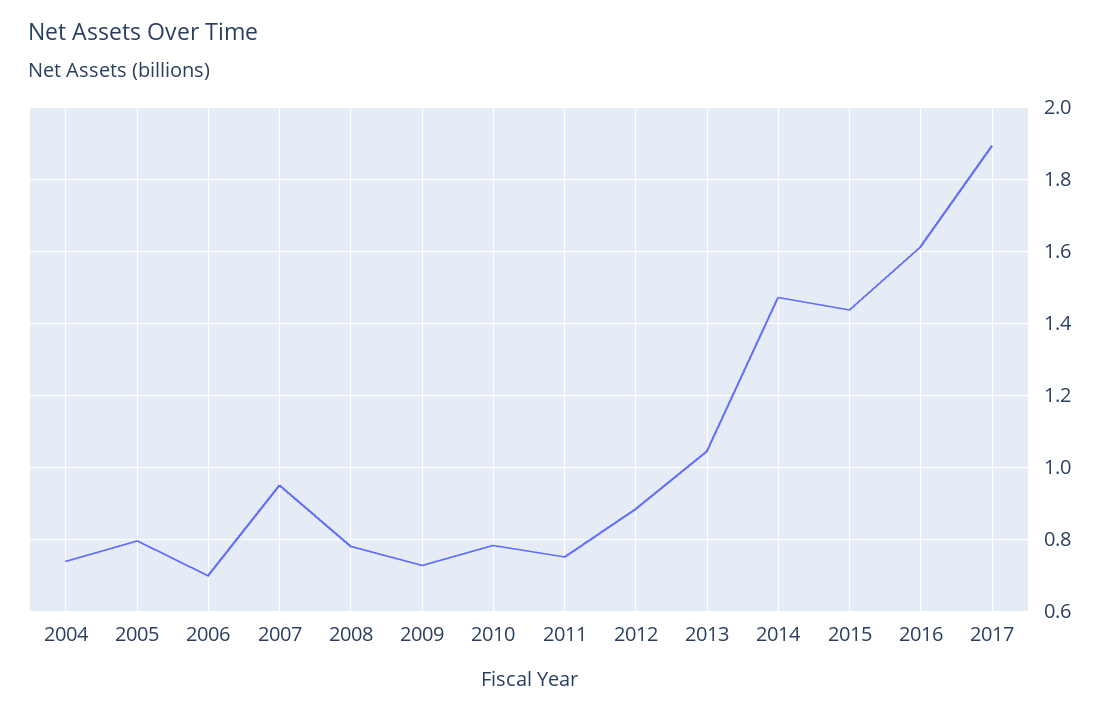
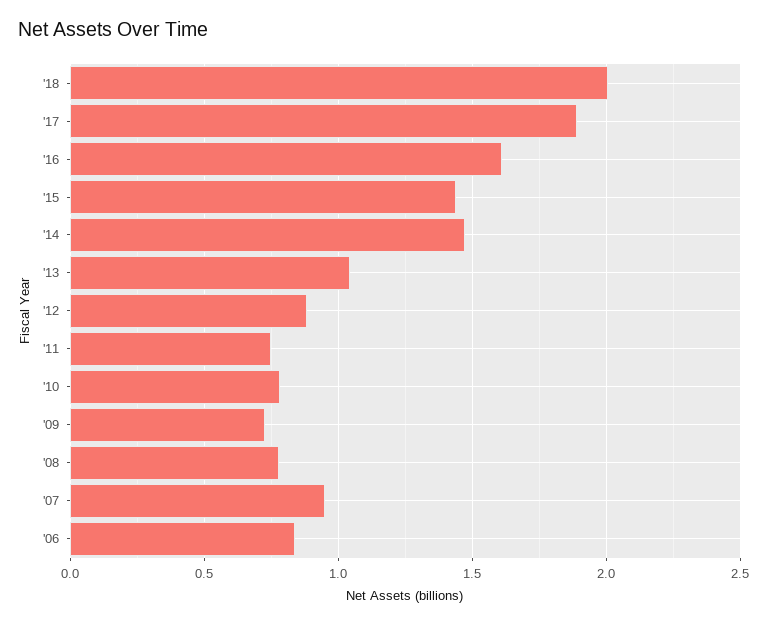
2004: 0.74 -> none
2005: 0.8 -> none
2006: 0.7 -> 0.85
'18: none -> 2

